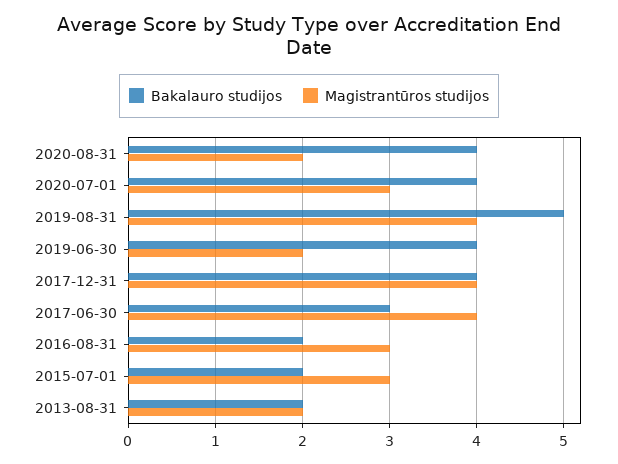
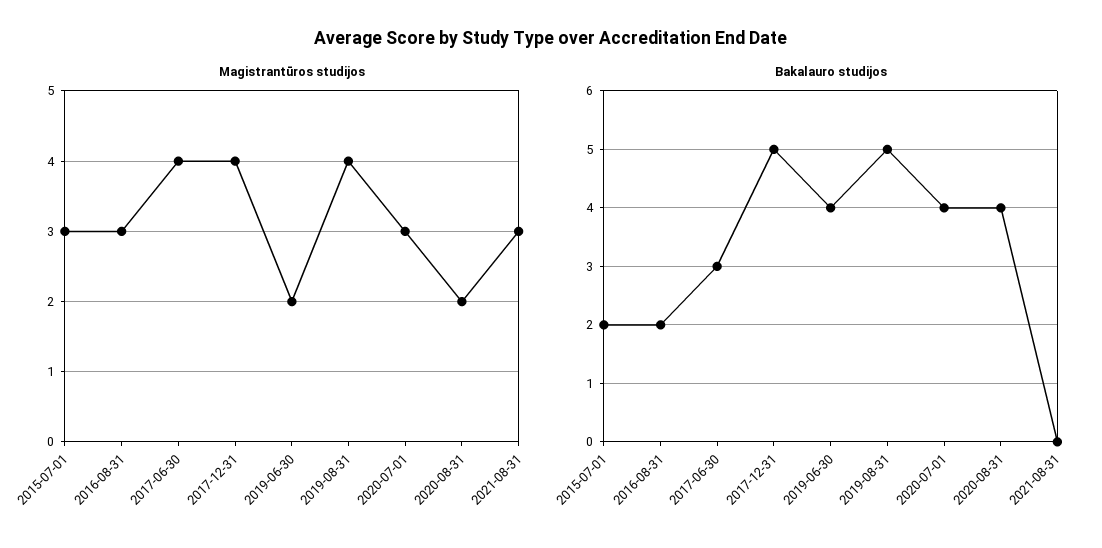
Bakalauro studijos, 2017-12-31: 4 -> 5
Bakalauro studijos, 2013-08-31: 2 -> none
Magistrantūros studijos, 2013-08-31: 2 -> none
Magistrantūros studijos, 2021-08-31: none -> 3
Bakalauro studijos, 2021-08-31: none -> 0

